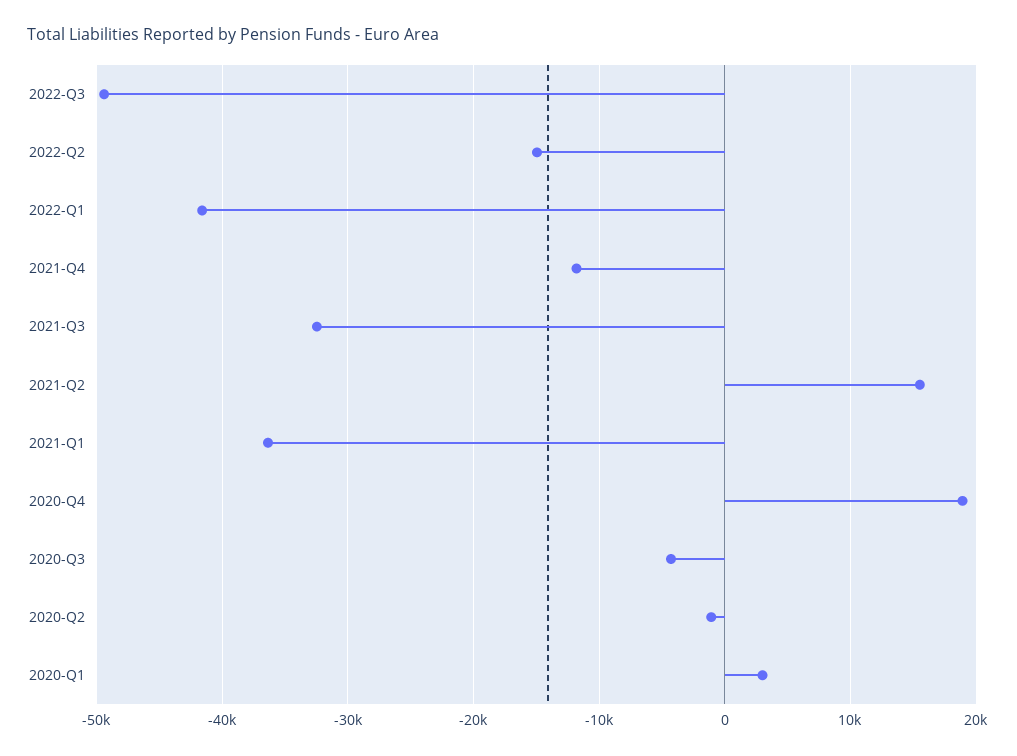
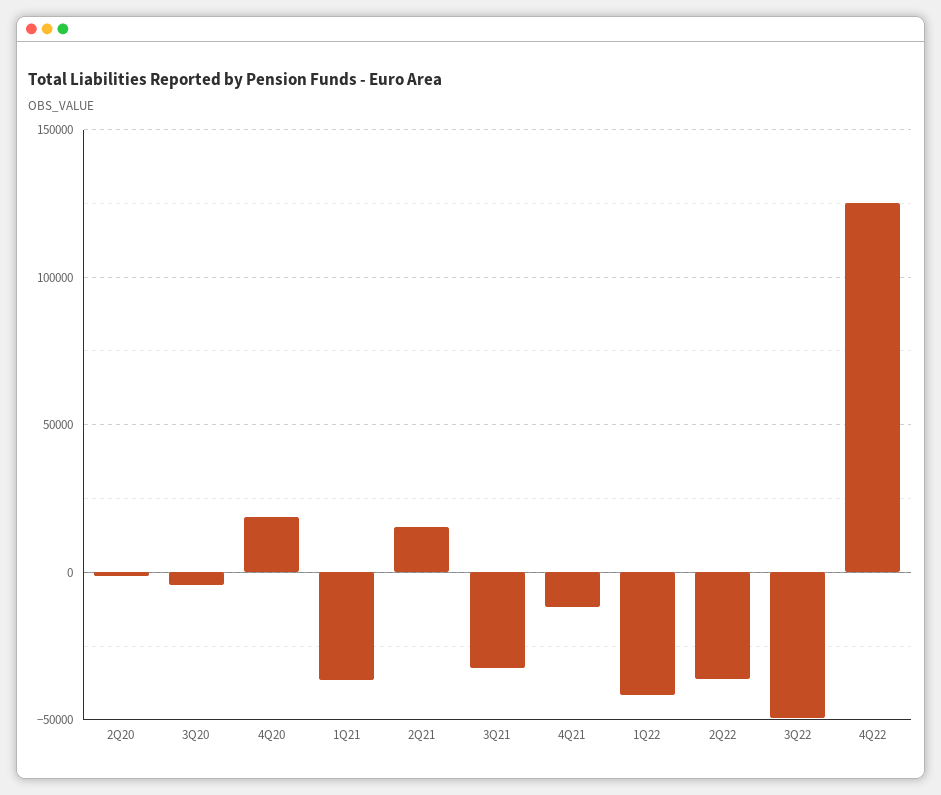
2022-Q2: -15000 -> -35000
2020-Q1: 3000 -> none
4Q22: none -> 125000

